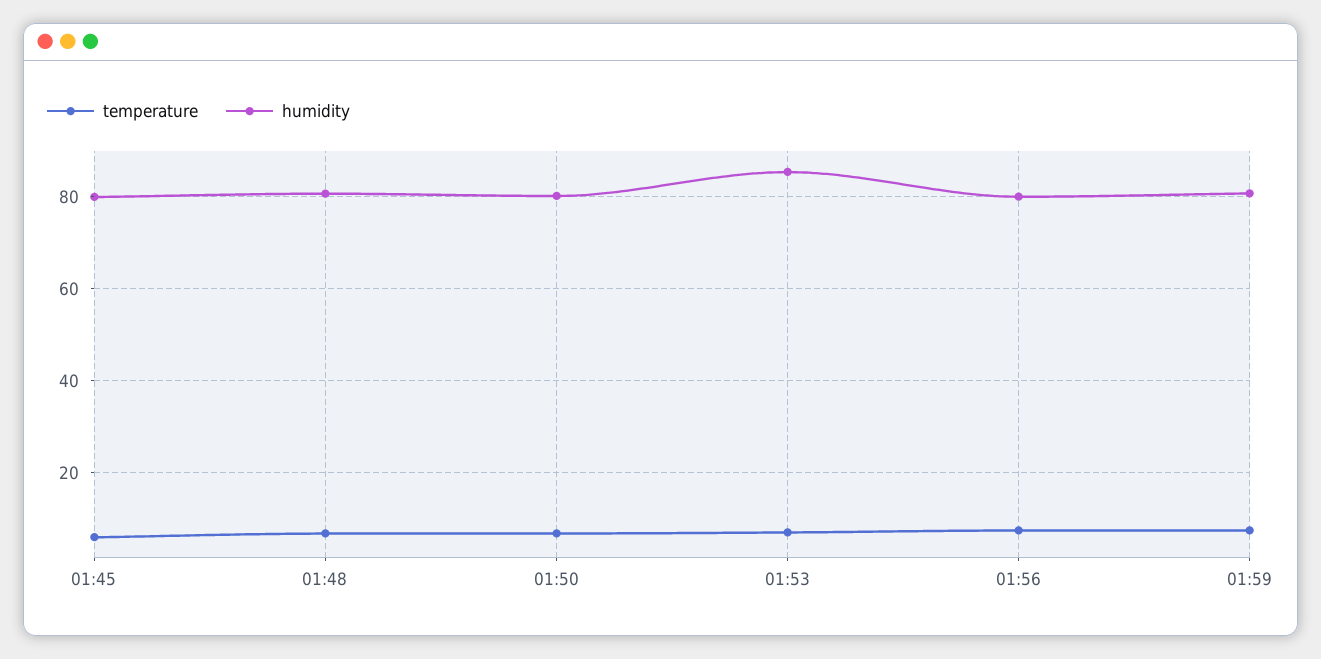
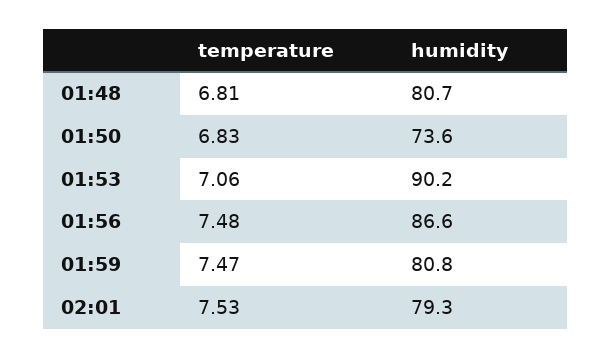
temperature, 01:45: 6 -> none
humidity, 01:45: 80 -> none
humidity, 01:50: 80 -> 73.6
humidity, 01:53: 86 -> 90.2
humidity, 01:56: 80 -> 86.6
temperature, 02:01: none -> 7.53
humidity, 02:01: none -> 79.3

